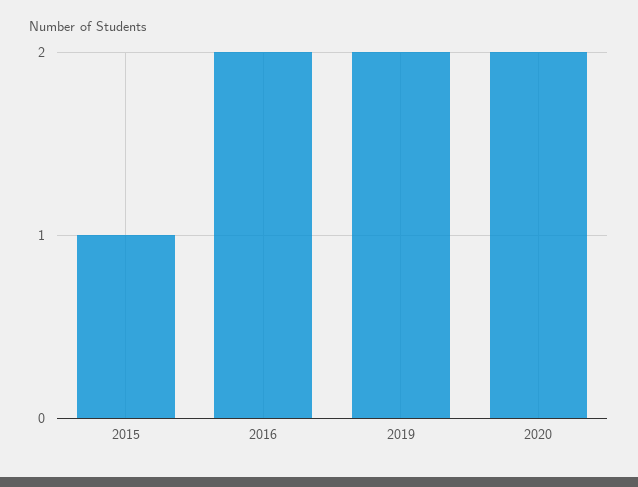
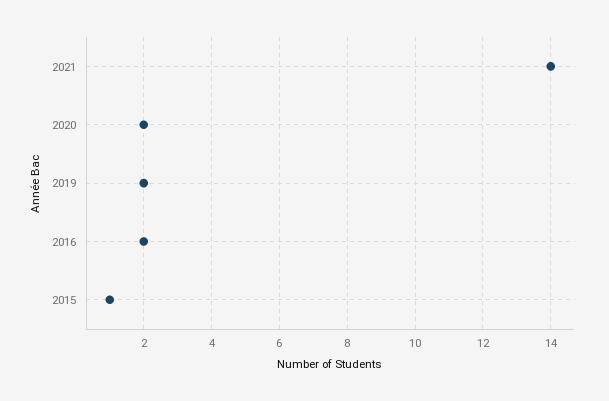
2021: none -> 14

